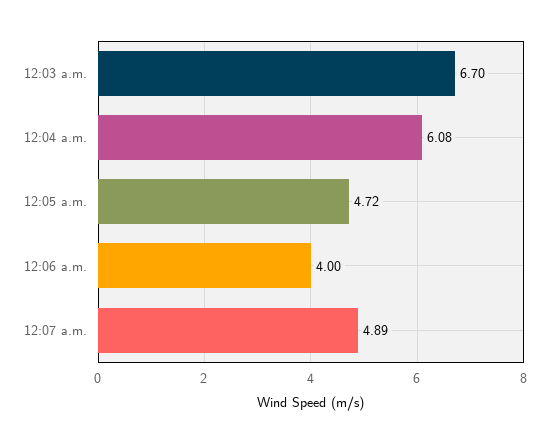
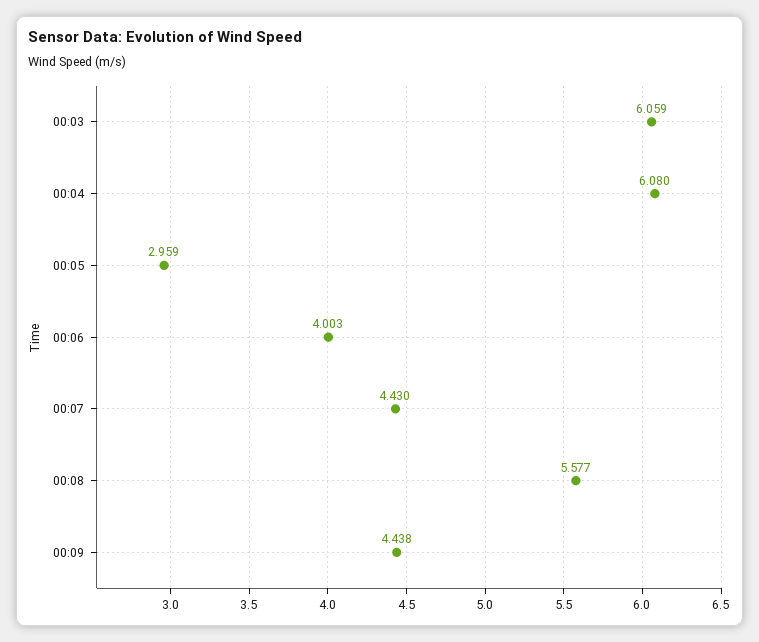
12:03 a.m.: 6.7 -> 6.059
12:05 a.m.: 4.72 -> 2.959
12:07 a.m.: 4.89 -> 4.43
00:08: none -> 5.577
00:09: none -> 4.438

